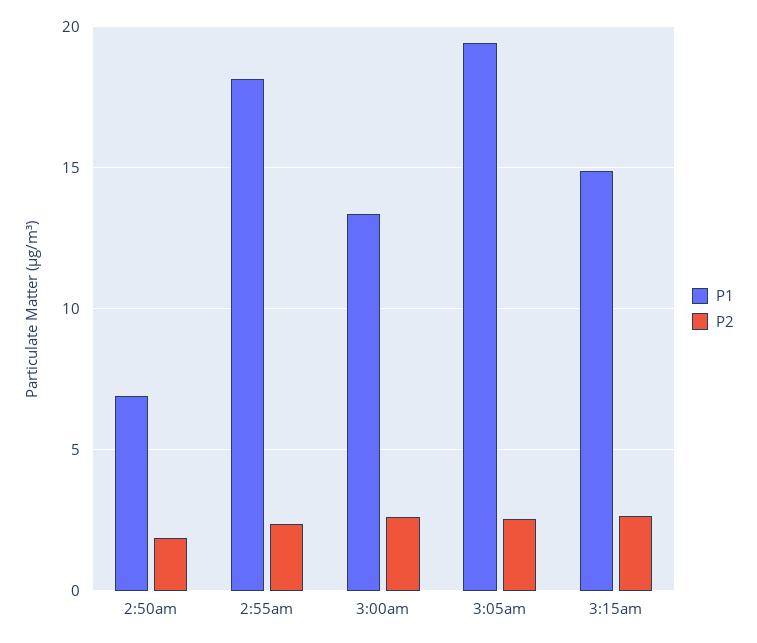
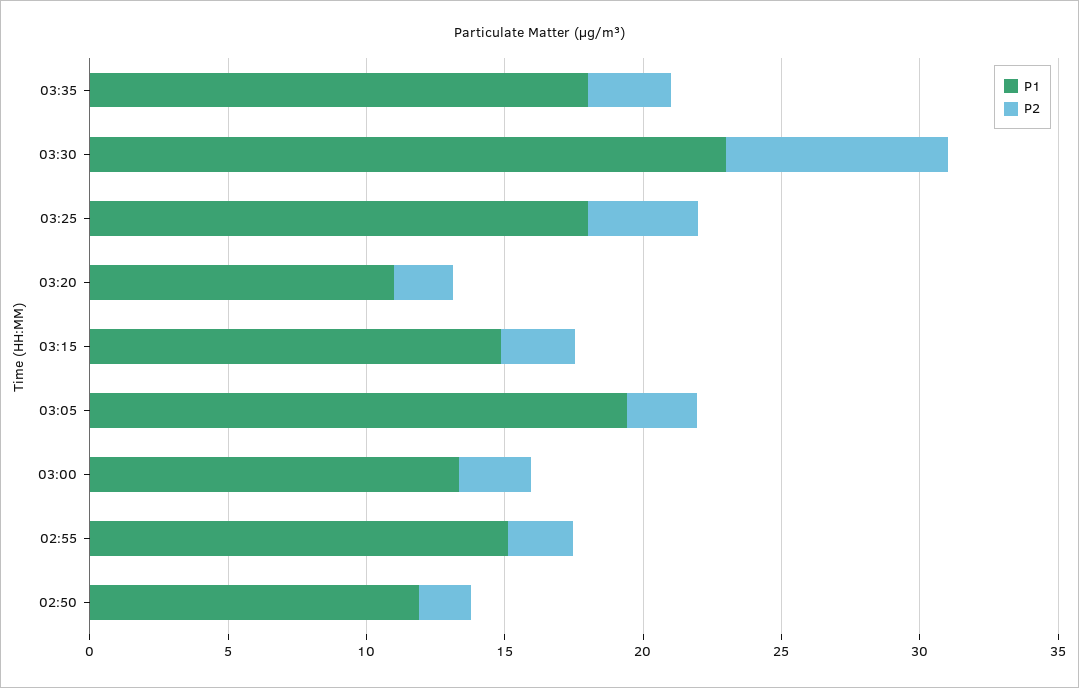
P1, 2:50am: 7 -> 12
P1, 2:55am: 18 -> 15
P1, 03:35: none -> 18
P2, 03:35: none -> 3
P1, 03:30: none -> 23
P2, 03:30: none -> 8
P1, 03:25: none -> 18
P2, 03:25: none -> 4
P1, 03:20: none -> 11
P2, 03:20: none -> 2

